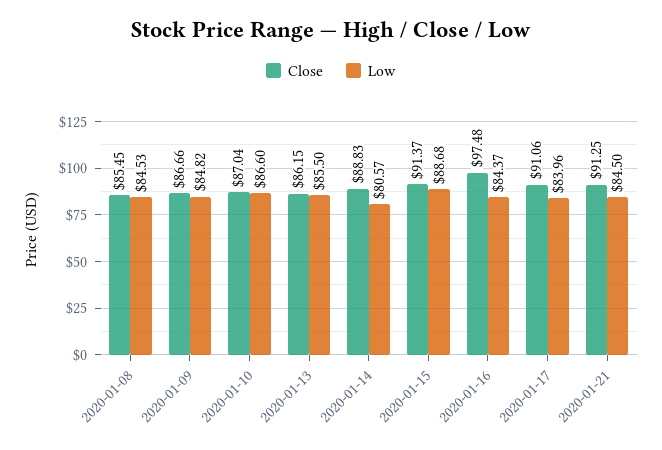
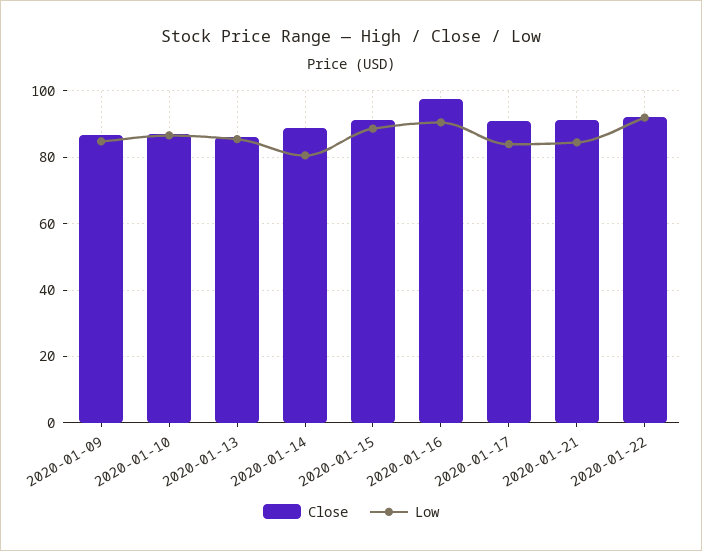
Close, 2020-01-08: 85.45 -> none
Low, 2020-01-08: 84.53 -> none
Low, 2020-01-16: 84.37 -> 90
Close, 2020-01-22: none -> 92
Low, 2020-01-22: none -> 92

